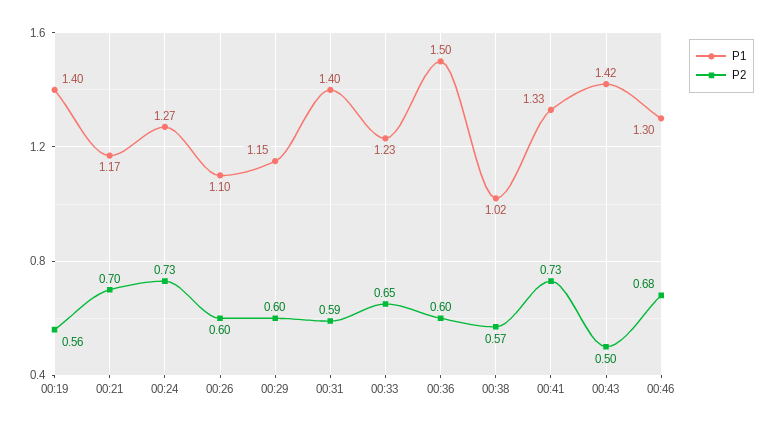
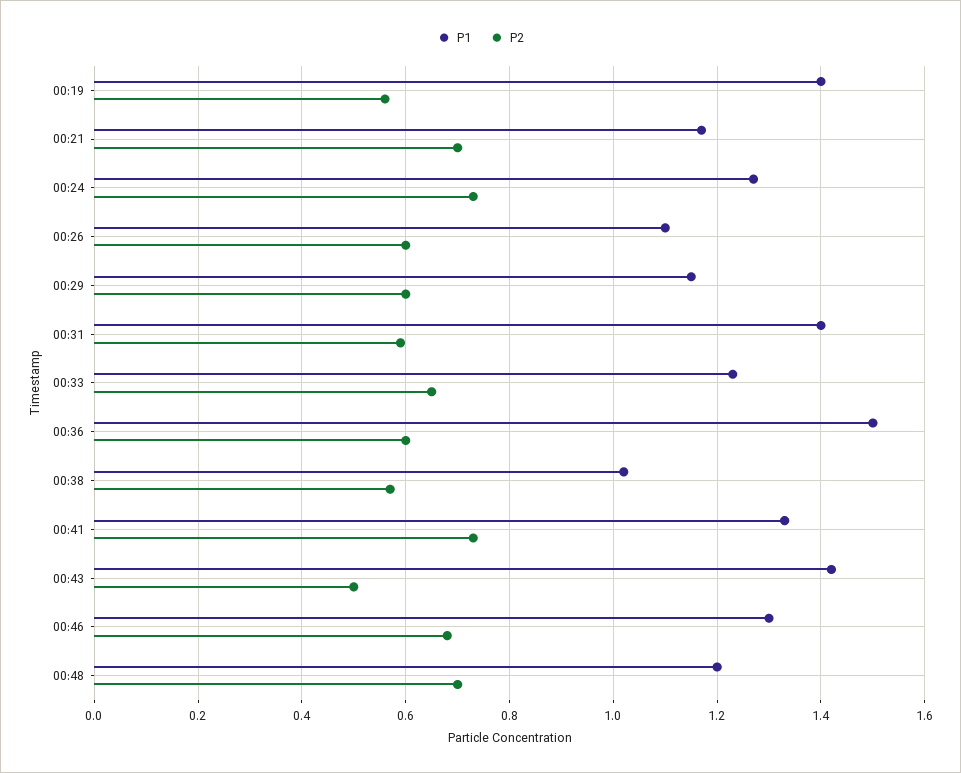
P1, 00:48: none -> 1.2
P2, 00:48: none -> 0.7

